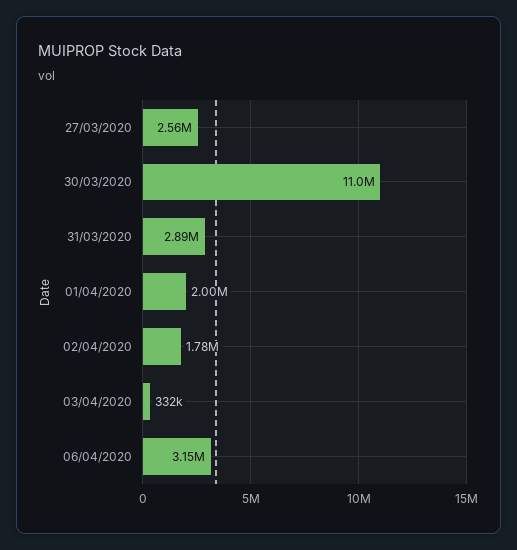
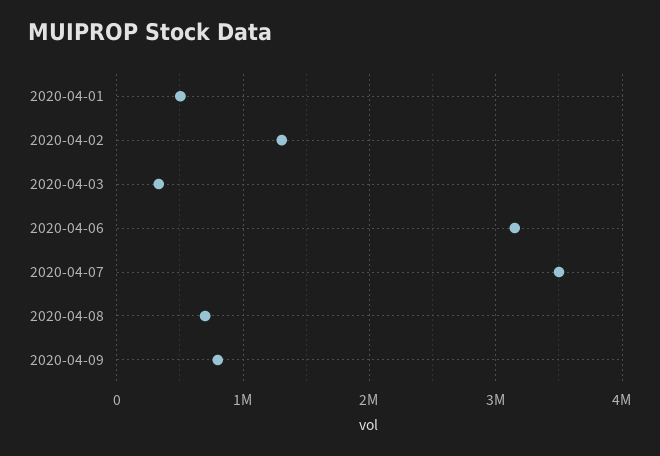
27/03/2020: 2560000 -> none
30/03/2020: 11000000 -> none
31/03/2020: 2890000 -> none
01/04/2020: 2000000 -> 500000
02/04/2020: 1780000 -> 1300000
2020-04-07: none -> 3500000
2020-04-08: none -> 700000
2020-04-09: none -> 800000

